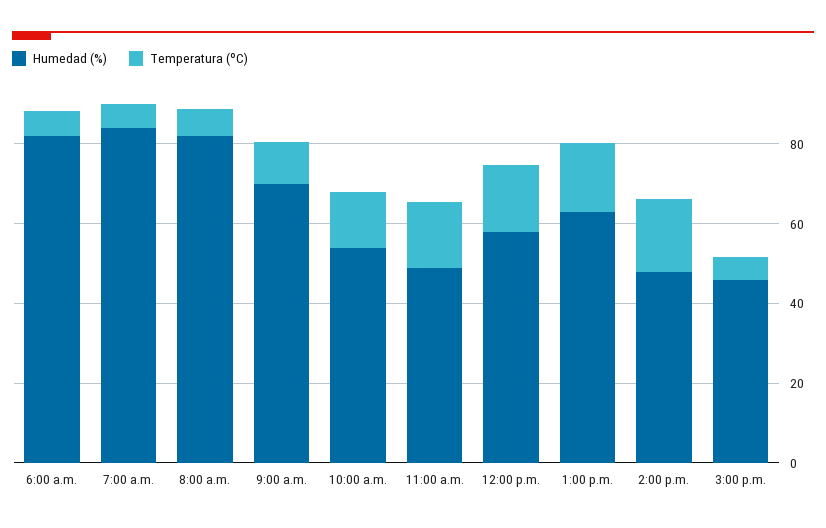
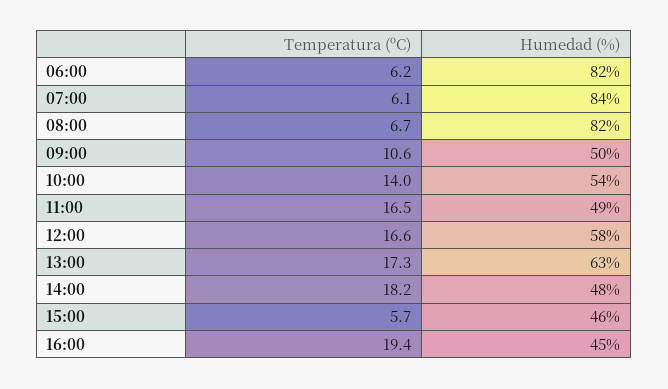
Humedad (%), 9:00 a.m.: 70 -> 50
Temperatura (ºC), 16:00: none -> 19.4
Humedad (%), 16:00: none -> 45

